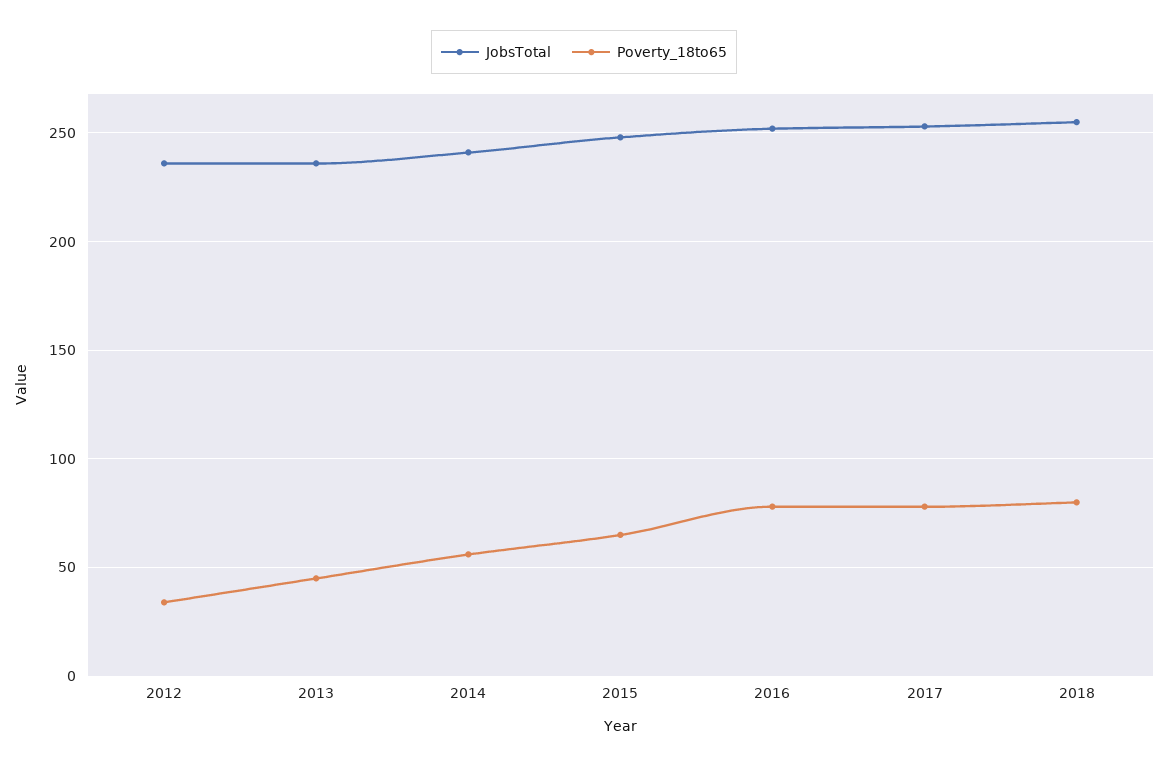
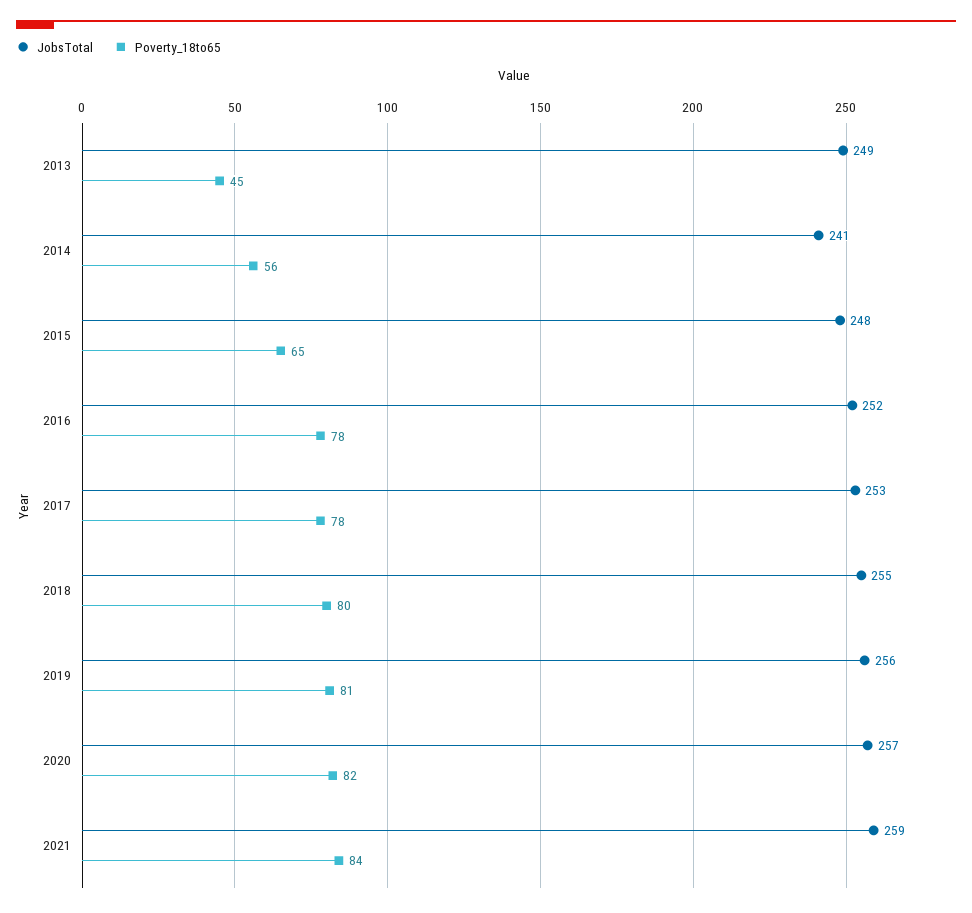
JobsTotal, 2012: 235 -> none
Poverty_18to65, 2012: 35 -> none
JobsTotal, 2013: 235 -> 249
JobsTotal, 2019: none -> 256
Poverty_18to65, 2019: none -> 81
JobsTotal, 2020: none -> 257
Poverty_18to65, 2020: none -> 82
JobsTotal, 2021: none -> 259
Poverty_18to65, 2021: none -> 84

